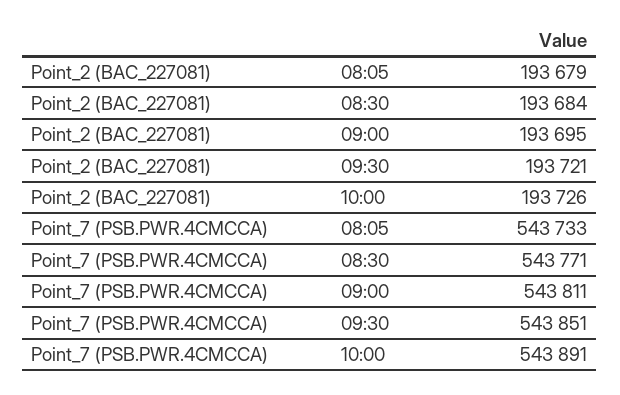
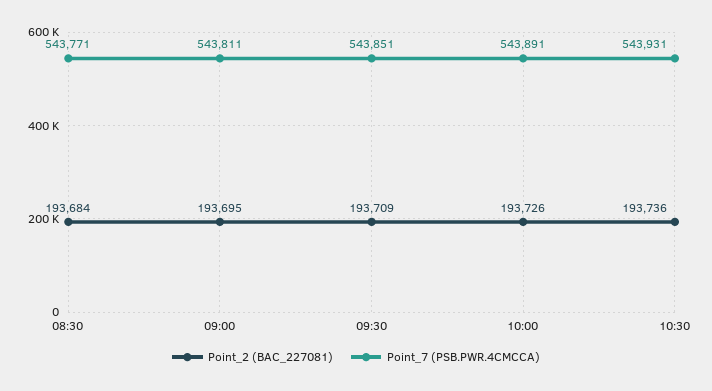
Point_2 (BAC_227081), 08:05: 193679 -> none
Point_2 (BAC_227081), 09:30: 193721 -> 193709
Point_7 (PSB.PWR.4CMCCA), 08:05: 543733 -> none
Point_2 (BAC_227081), 10:30: none -> 193736
Point_7 (PSB.PWR.4CMCCA), 10:30: none -> 543931

